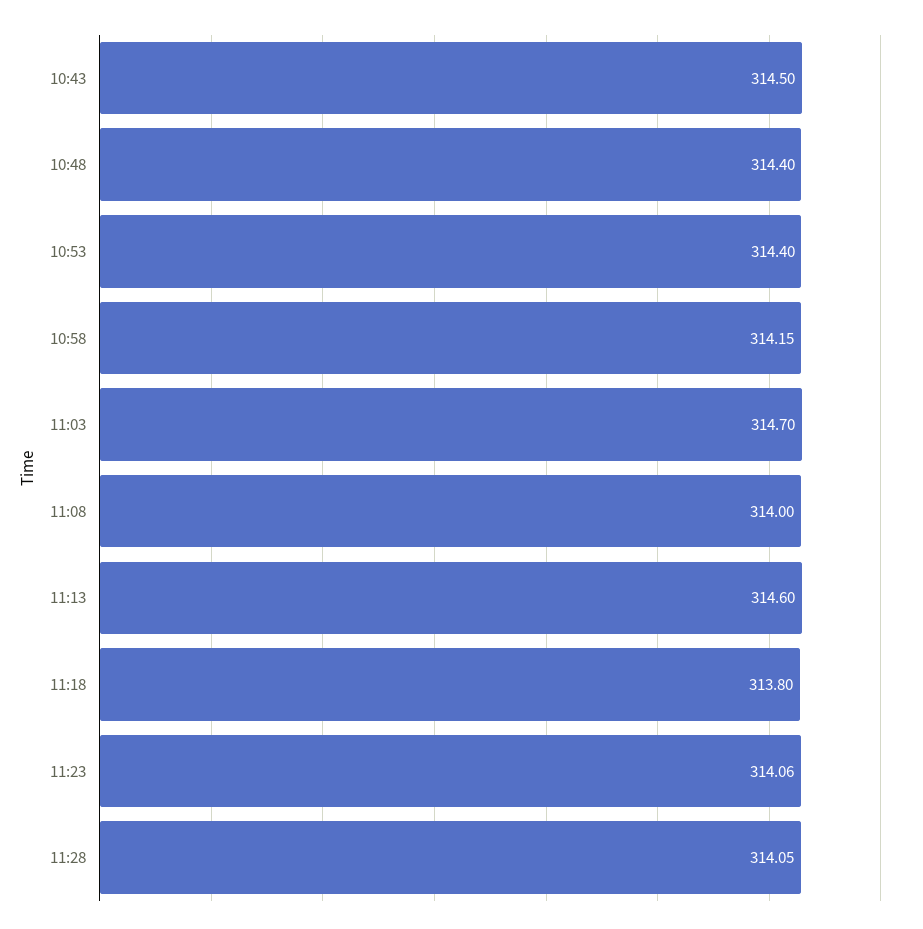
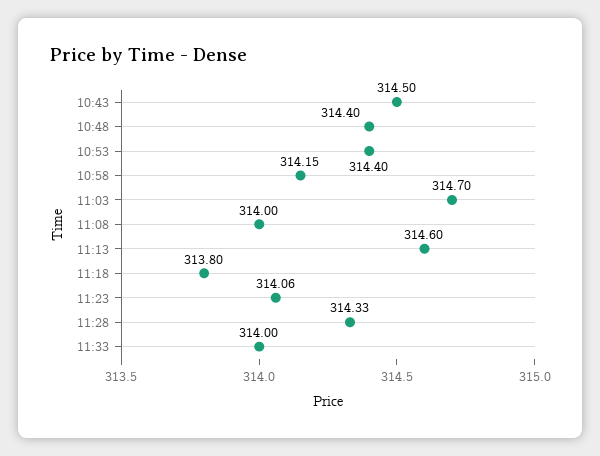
11:28: 314.05 -> 314.33
11:33: none -> 314

